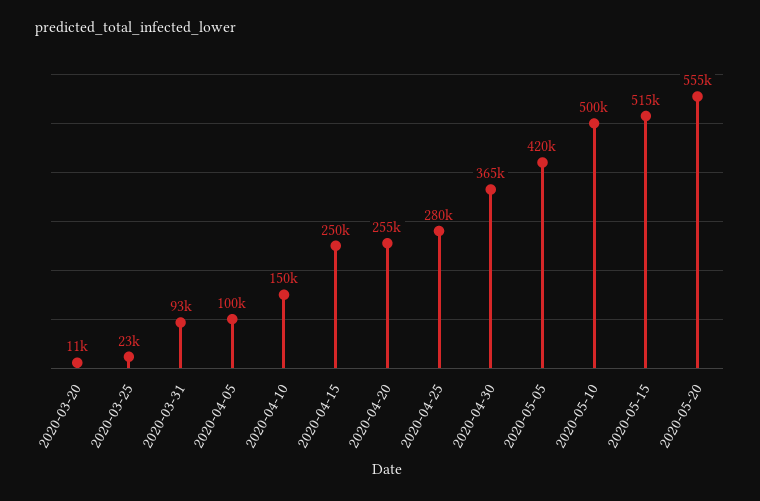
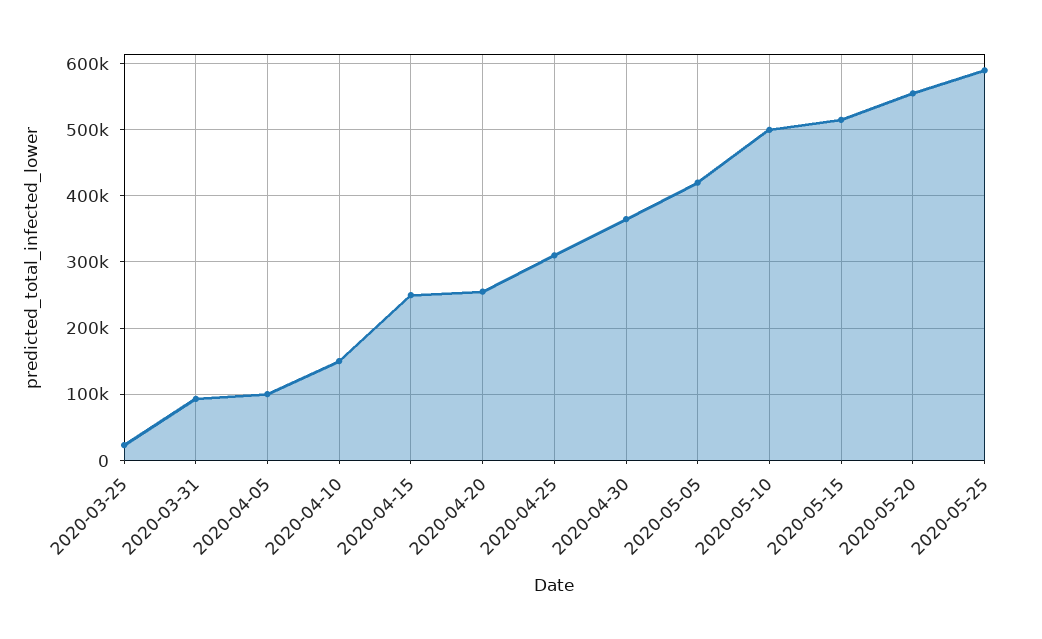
2020-03-20: 11000 -> none
2020-04-25: 280000 -> 310000
2020-05-25: none -> 590000

